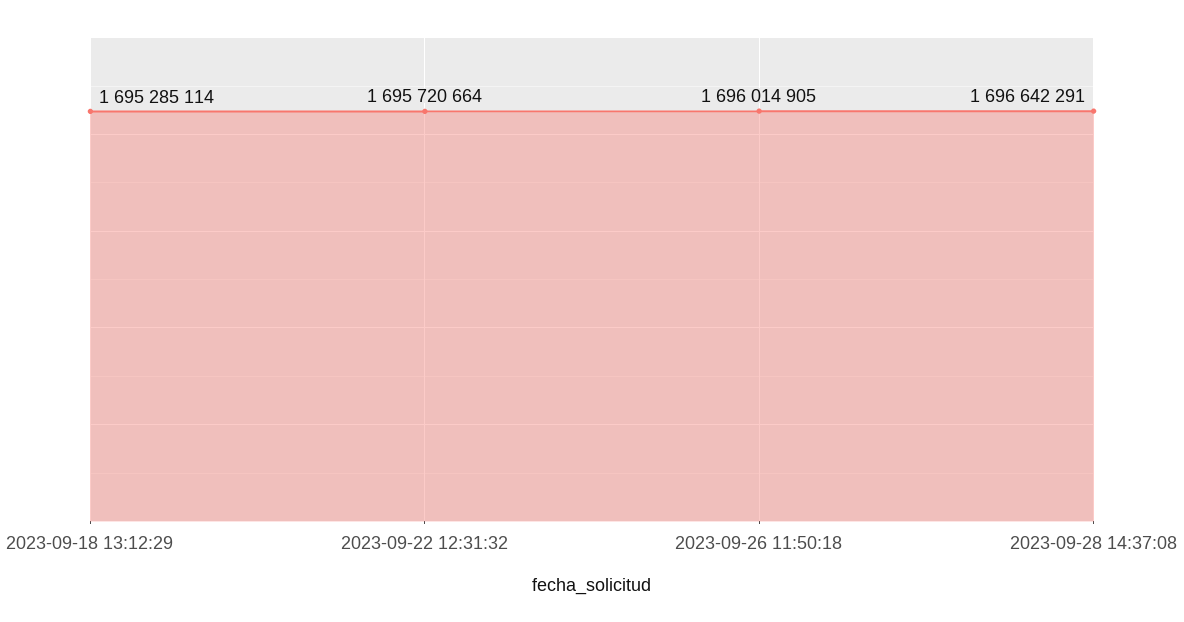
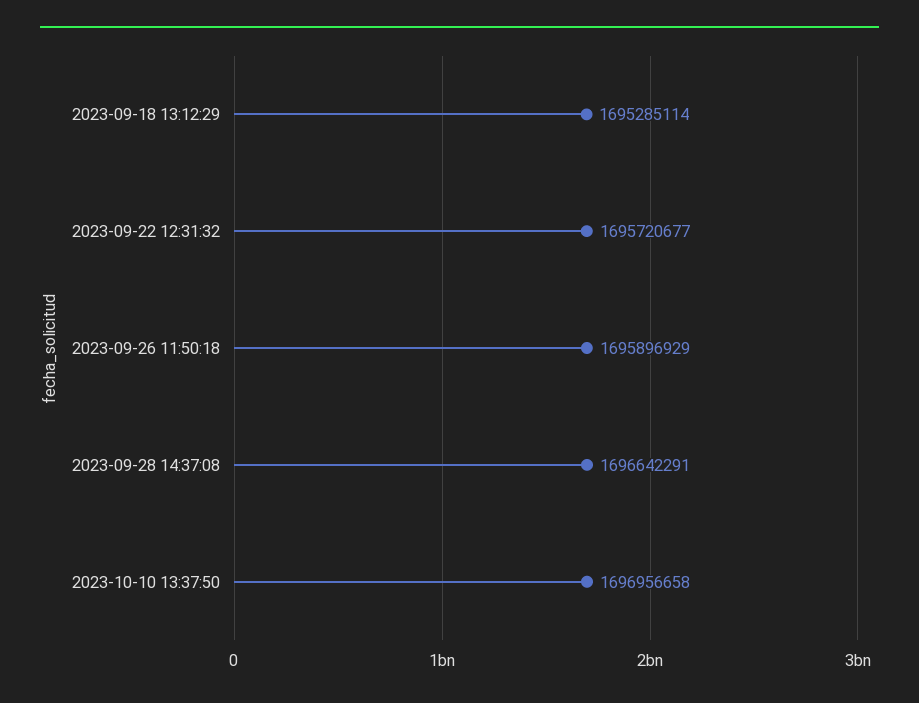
2023-09-22 12:31:32: 1695720664 -> 1695720677
2023-09-26 11:50:18: 1696014905 -> 1695896929
2023-10-10 13:37:50: none -> 1696956658

